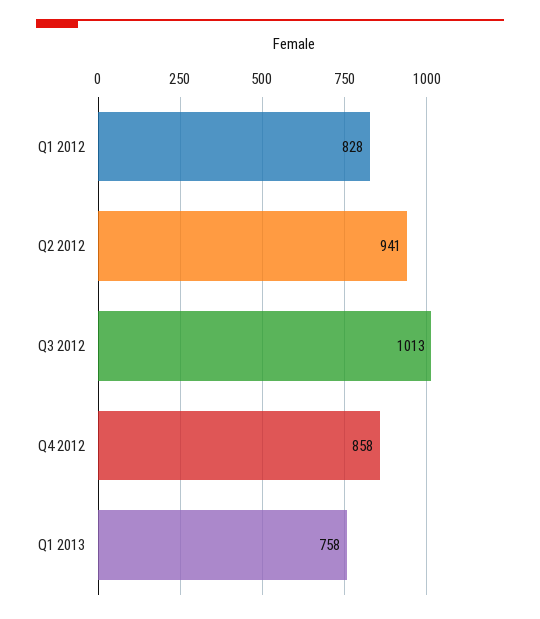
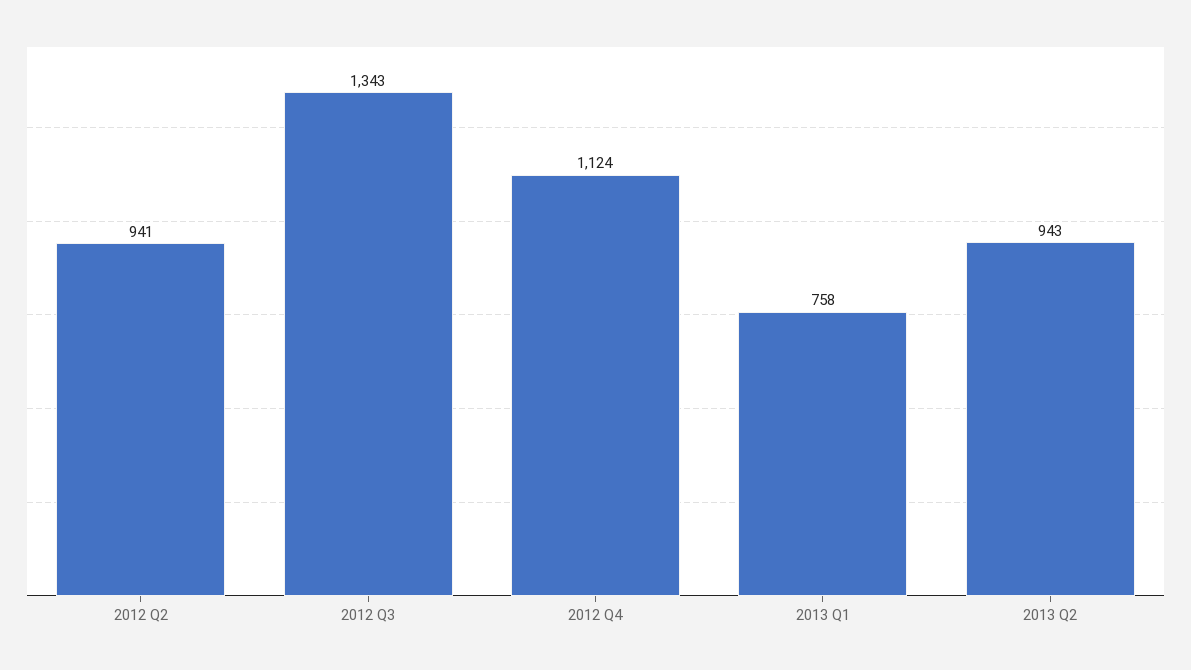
Q1 2012: 828 -> none
Q3 2012: 1013 -> 1343
Q4 2012: 858 -> 1124
2013 Q2: none -> 943

